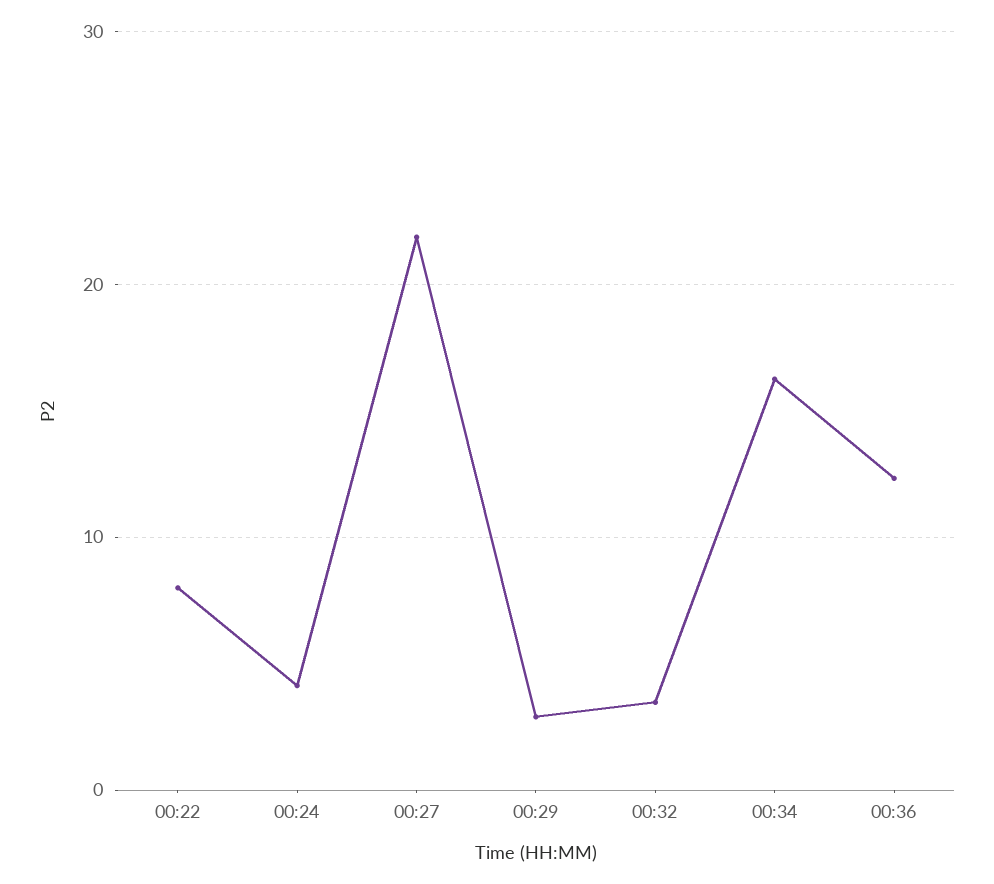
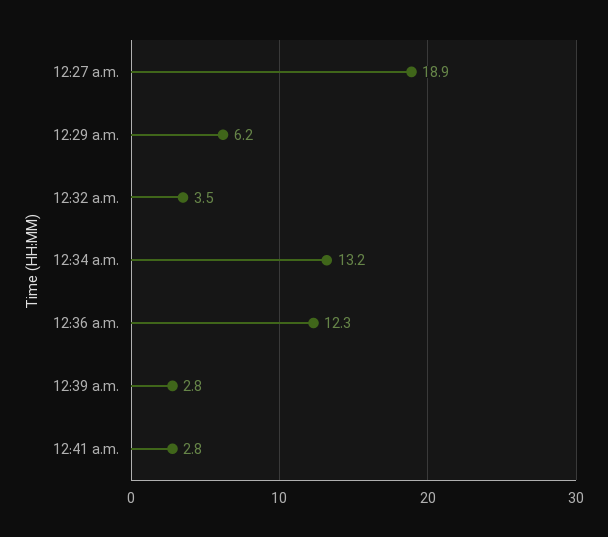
00:22: 8 -> none
00:24: 4 -> none
00:27: 22 -> 18.9
00:29: 3 -> 6.2
00:34: 16 -> 13.2
12:39 a.m.: none -> 2.8
12:41 a.m.: none -> 2.8

